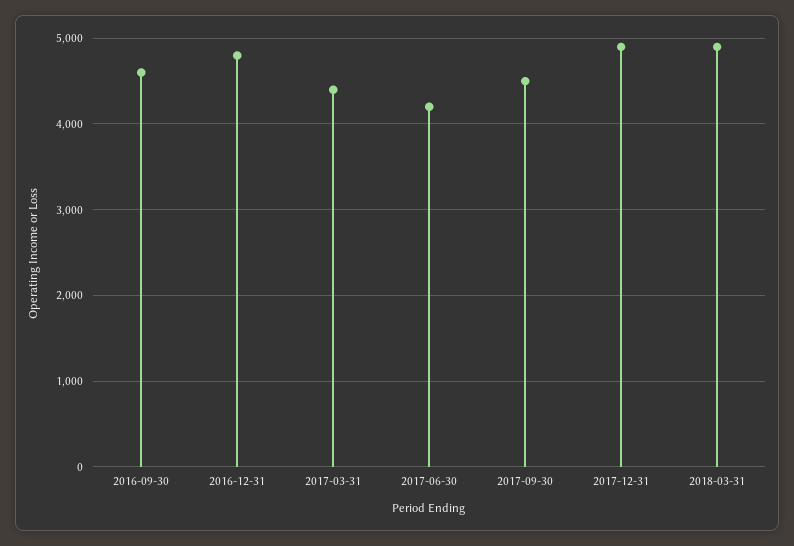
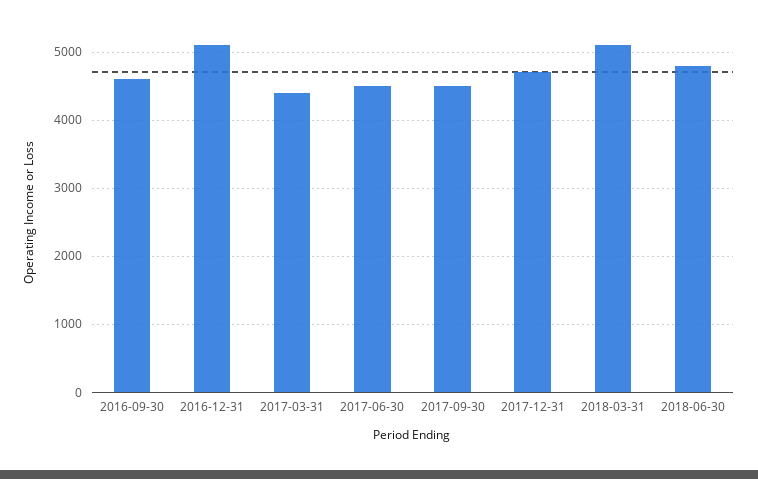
2016-12-31: 4800 -> 5100
2017-06-30: 4200 -> 4500
2017-12-31: 4900 -> 4700
2018-03-31: 4900 -> 5100
2018-06-30: none -> 4800

